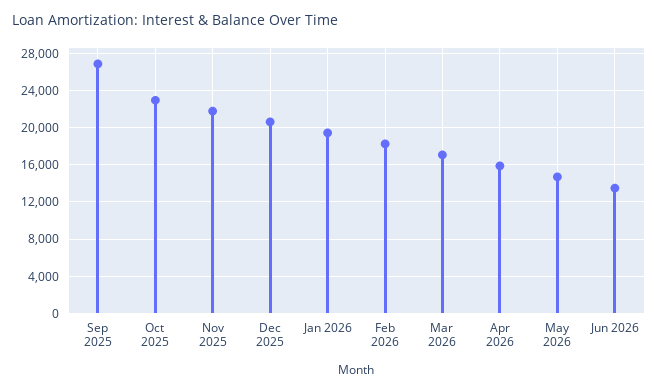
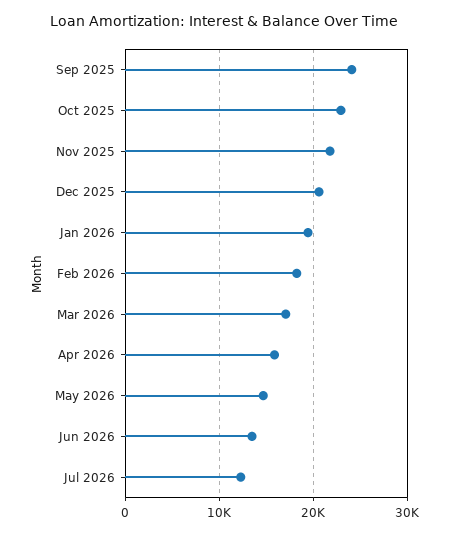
Sep 2025: 27000 -> 24000
Jul 2026: none -> 12000

